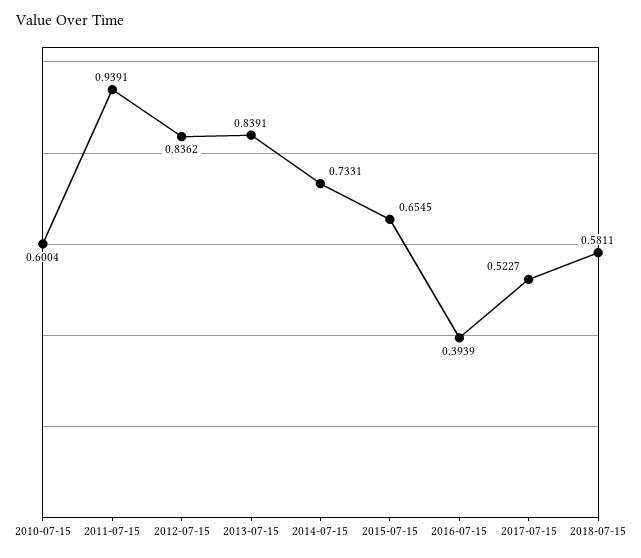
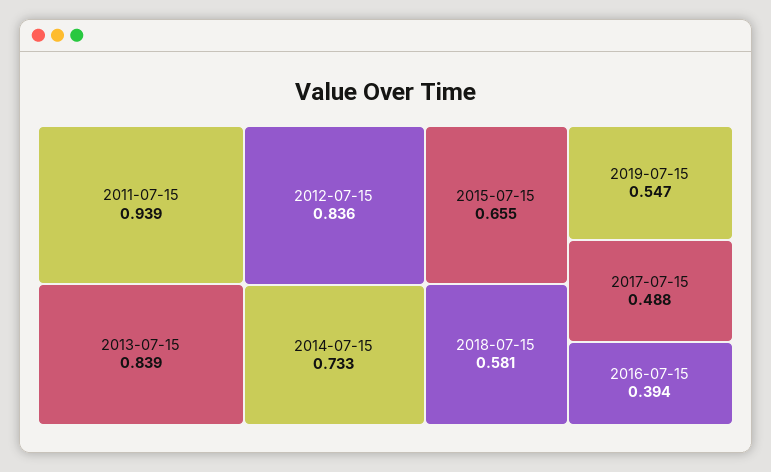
2010-07-15: 0.6004 -> none
2017-07-15: 0.5227 -> 0.488
2019-07-15: none -> 0.547

